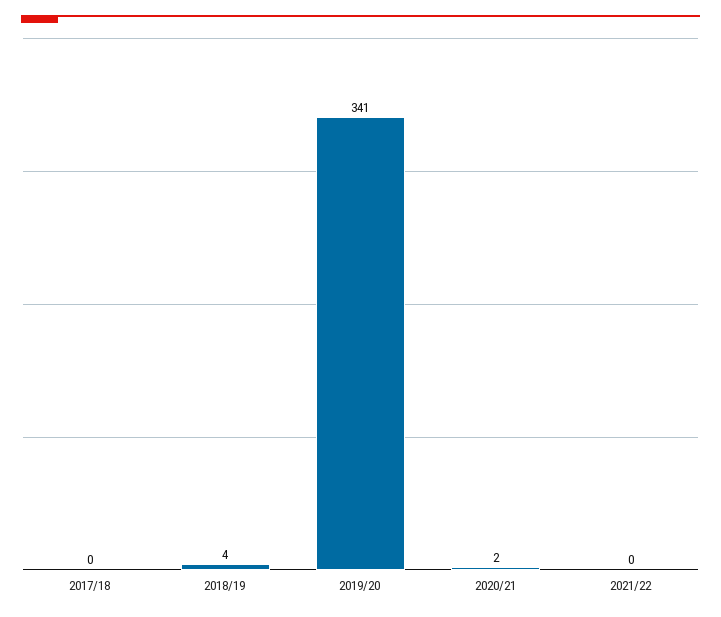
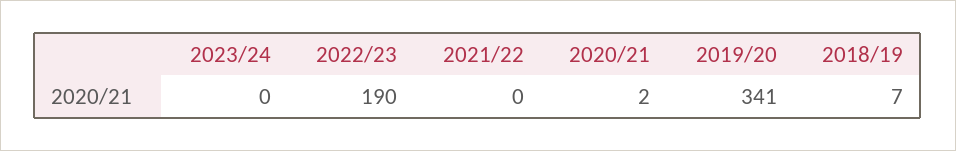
2017/18: 0 -> none
2018/19: 4 -> 7
2023/24: none -> 0
2022/23: none -> 190

